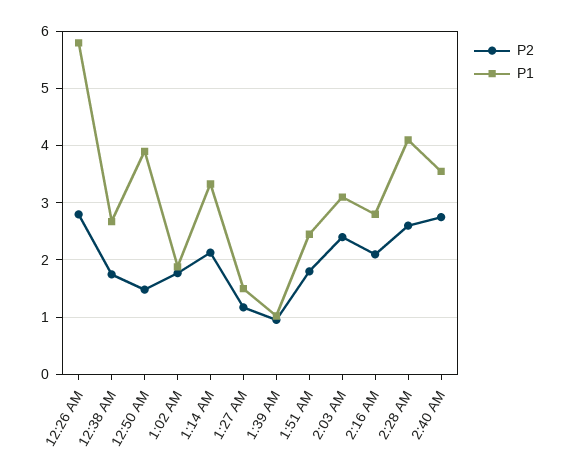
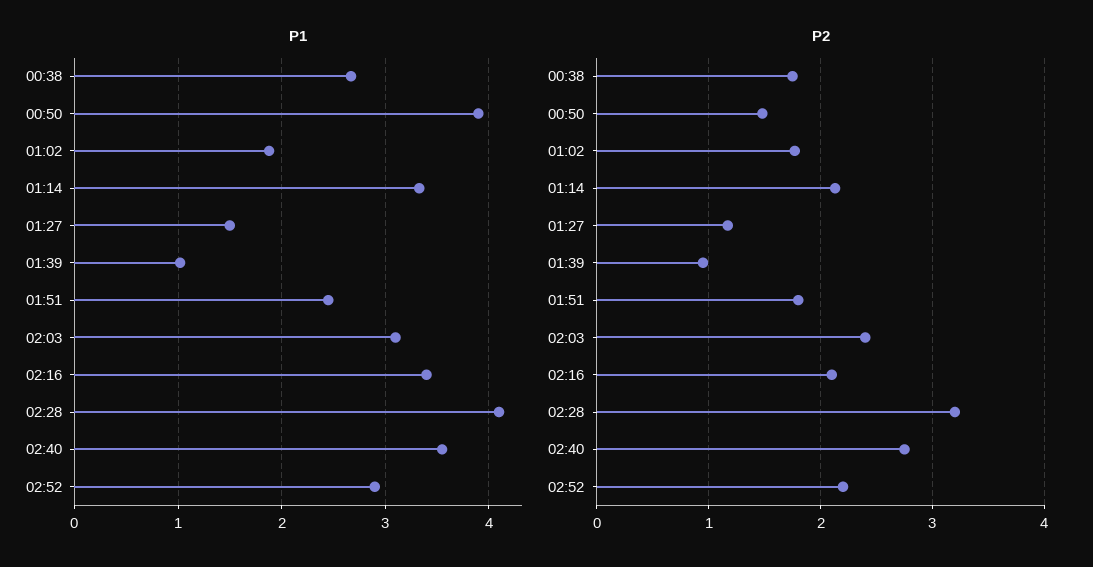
P2, 12:26 AM: 2.8 -> none
P1, 12:26 AM: 5.8 -> none
P1, 2:16 AM: 2.8 -> 3.4
P2, 2:28 AM: 2.6 -> 3.2
P1, 02:52: none -> 2.9
P2, 02:52: none -> 2.2

